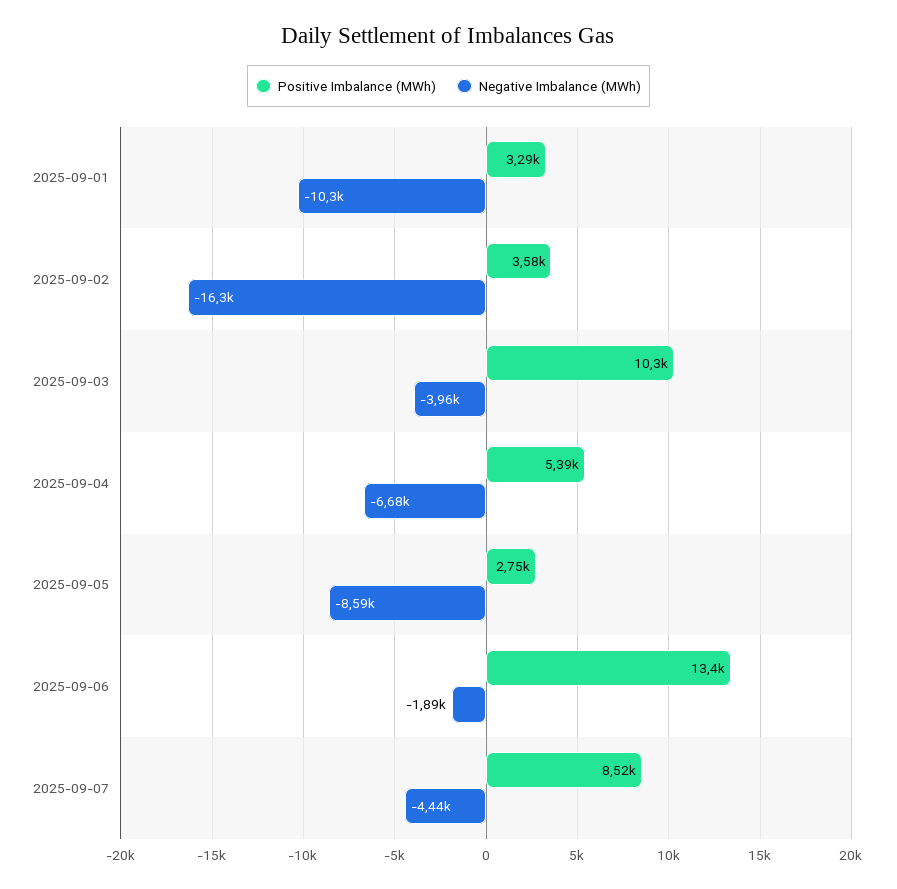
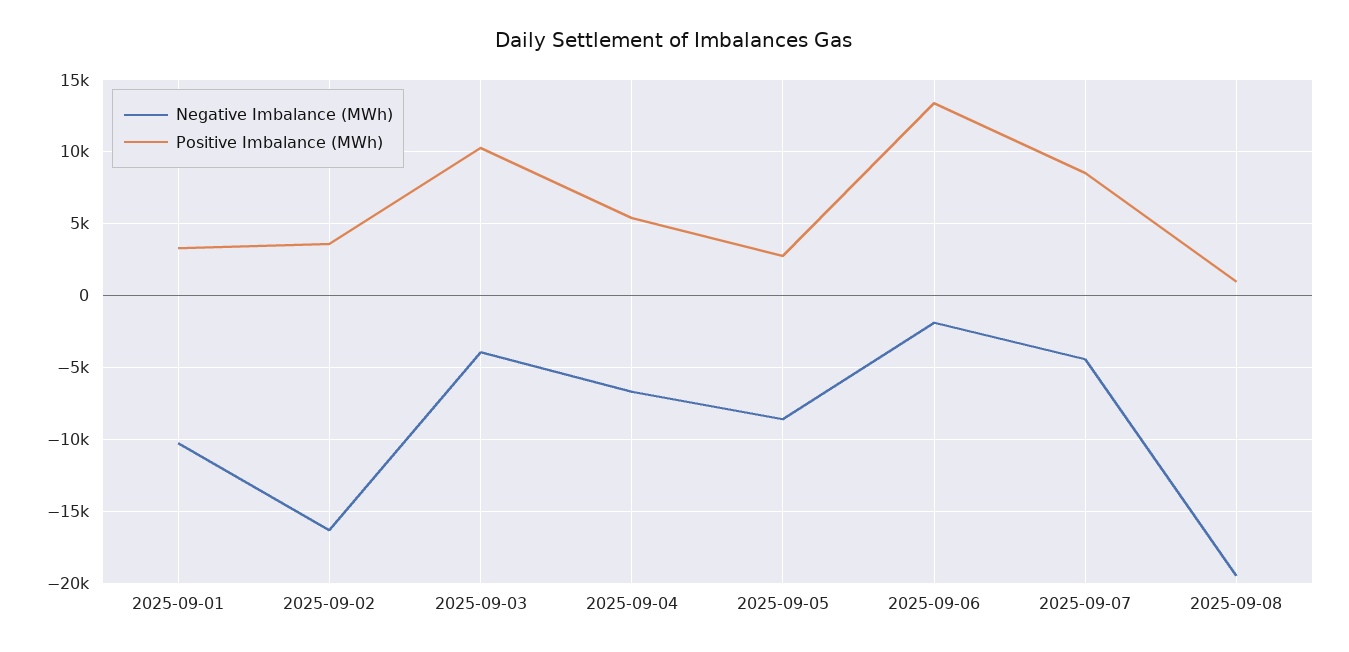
Negative Imbalance (MWh), 2025-09-08: none -> -19500
Positive Imbalance (MWh), 2025-09-08: none -> 1000

